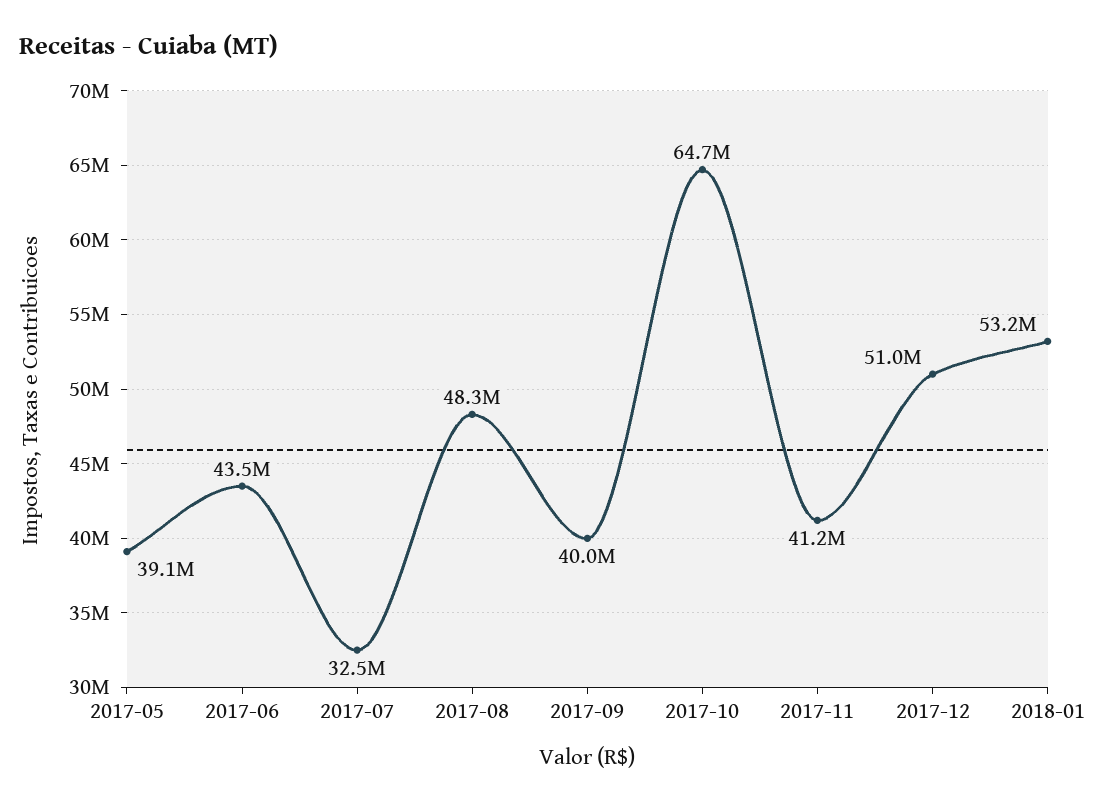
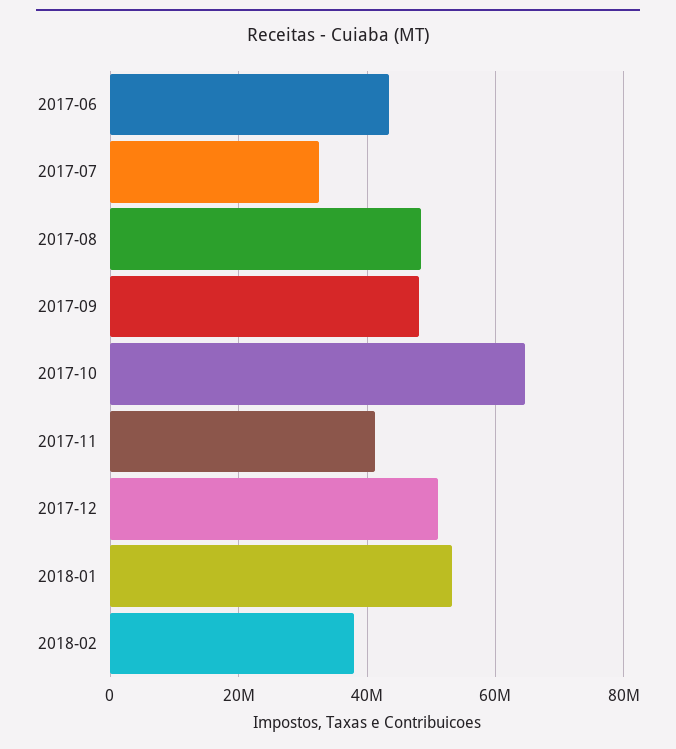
2017-05: 39100000 -> none
2017-09: 40000000 -> 48000000
2018-02: none -> 38000000

